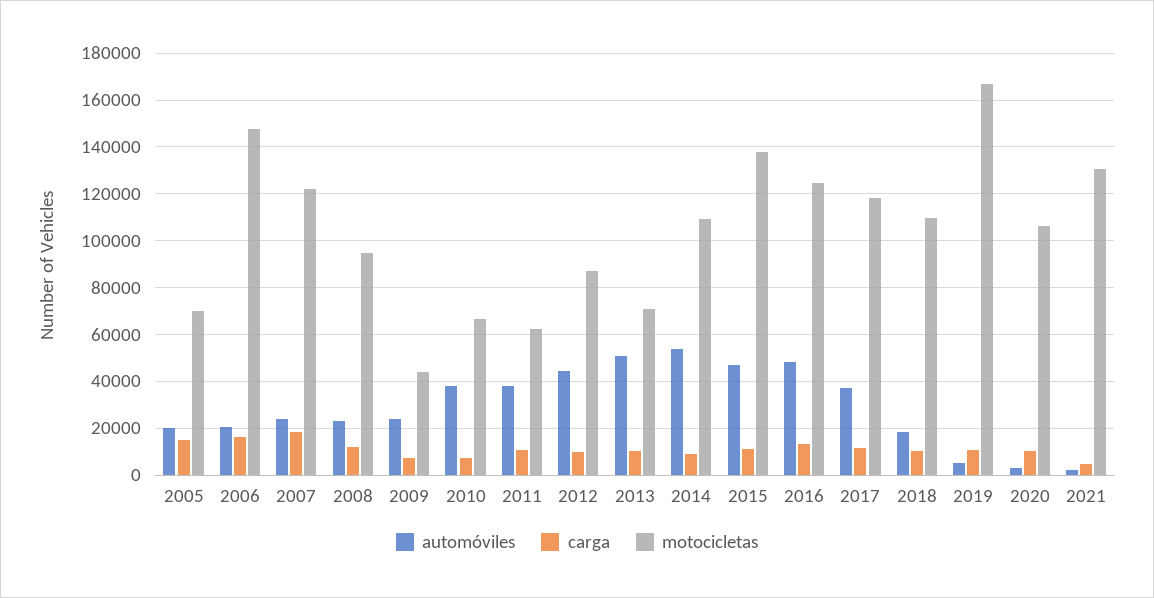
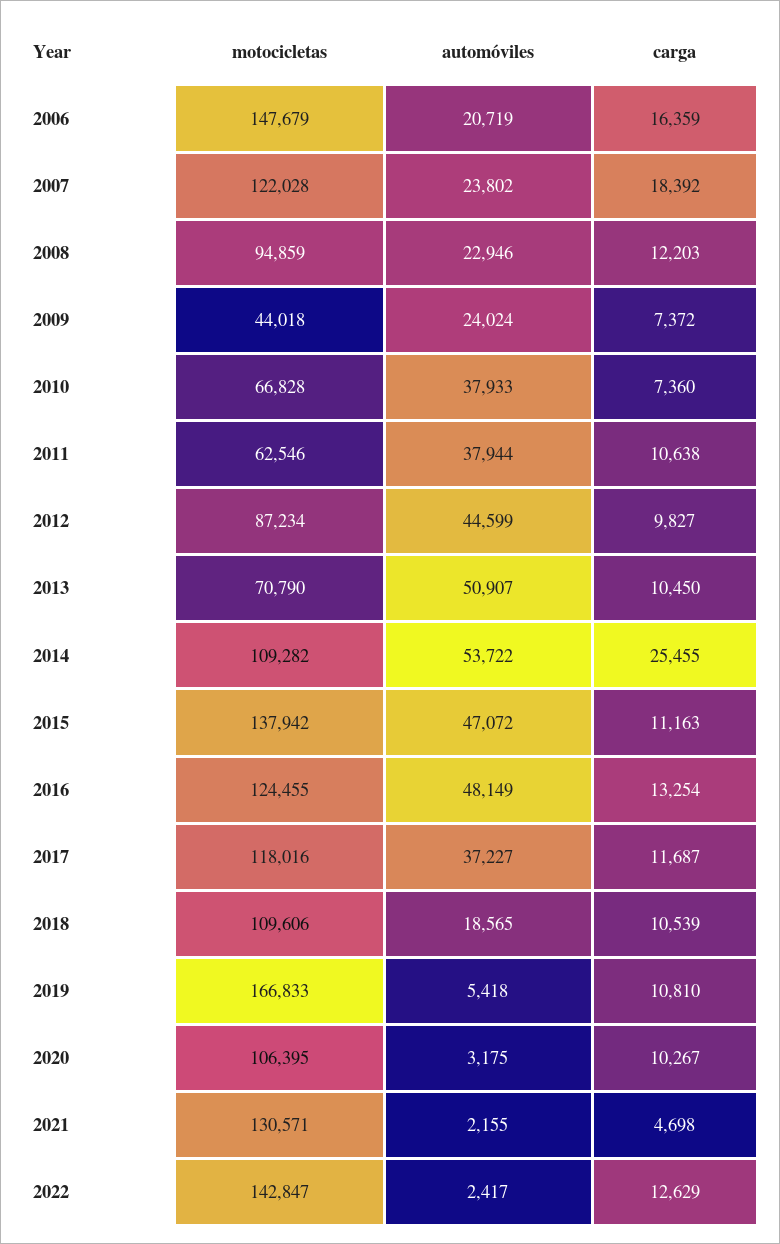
automóviles, 2005: 20000 -> none
carga, 2005: 15000 -> none
motocicletas, 2005: 70000 -> none
carga, 2014: 10000 -> 25455
motocicletas, 2022: none -> 142847
automóviles, 2022: none -> 2417
carga, 2022: none -> 12629

